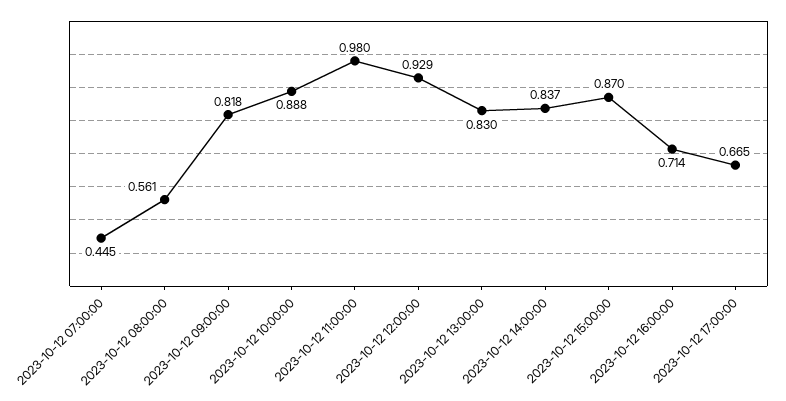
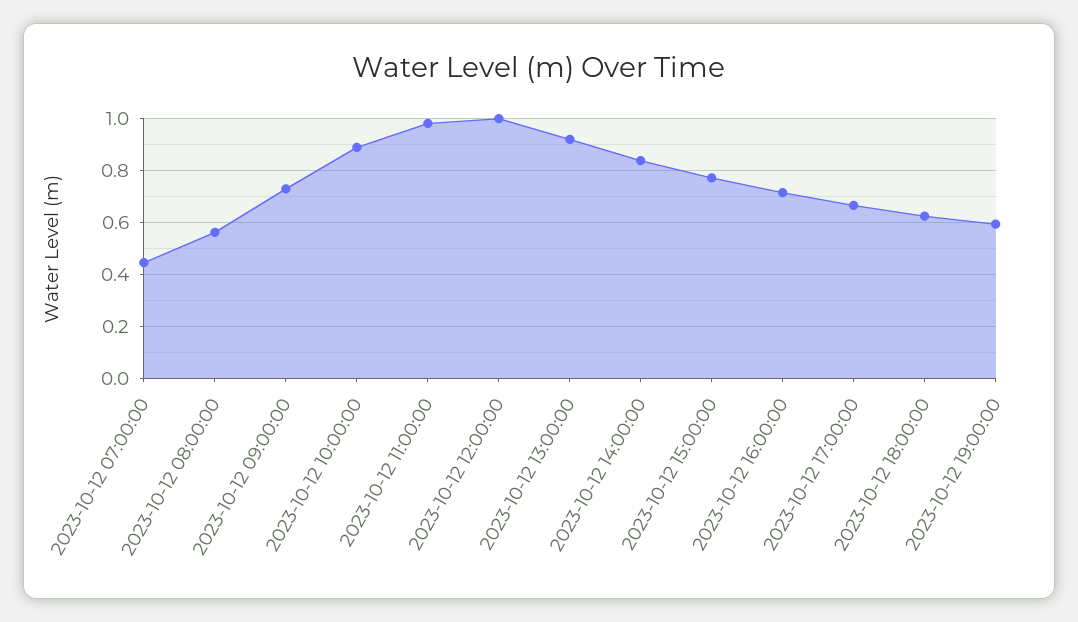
2023-10-12 09:00:00: 0.818 -> 0.725
2023-10-12 12:00:00: 0.929 -> 1
2023-10-12 13:00:00: 0.83 -> 0.925
2023-10-12 15:00:00: 0.87 -> 0.775
2023-10-12 18:00:00: none -> 0.625
2023-10-12 19:00:00: none -> 0.6

